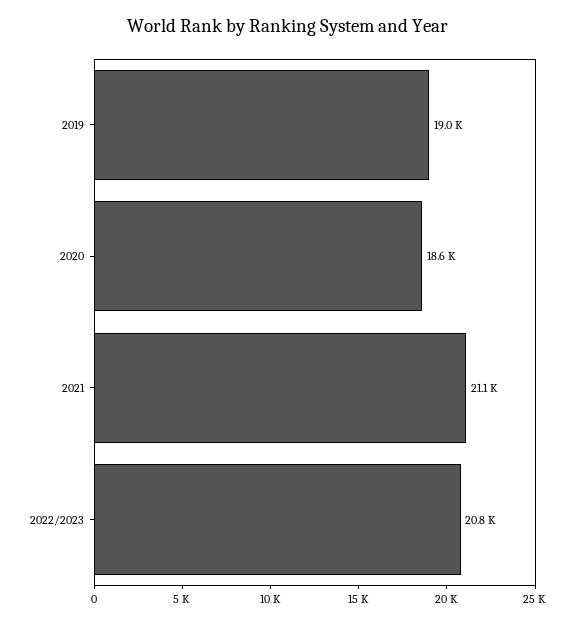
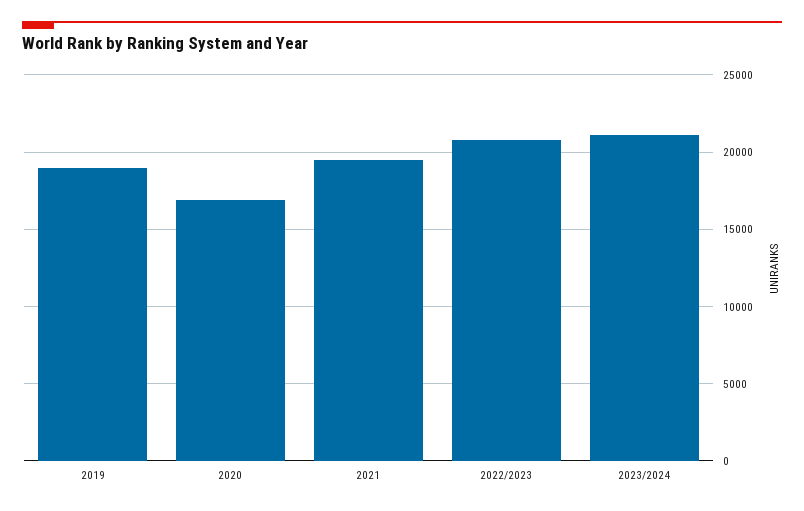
2020: 18600 -> 17000
2021: 21100 -> 19500
2023/2024: none -> 21000

